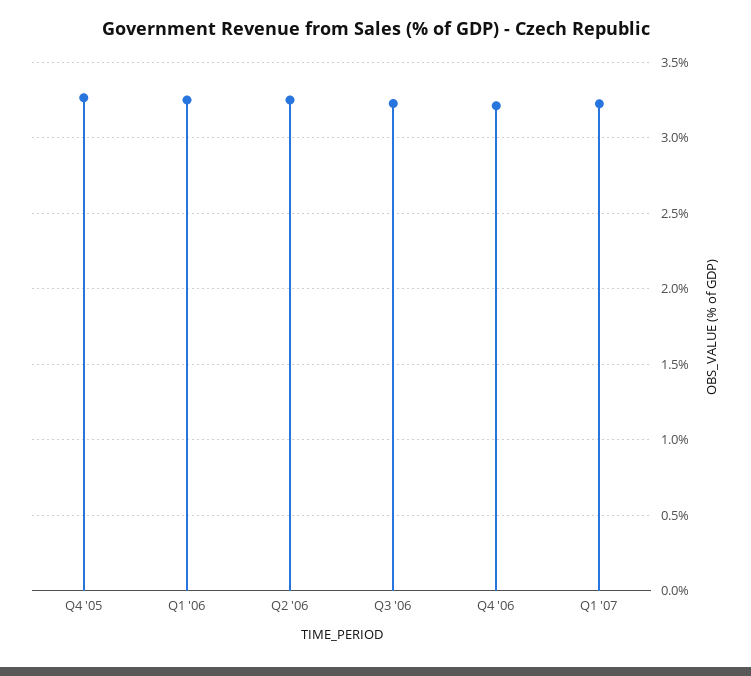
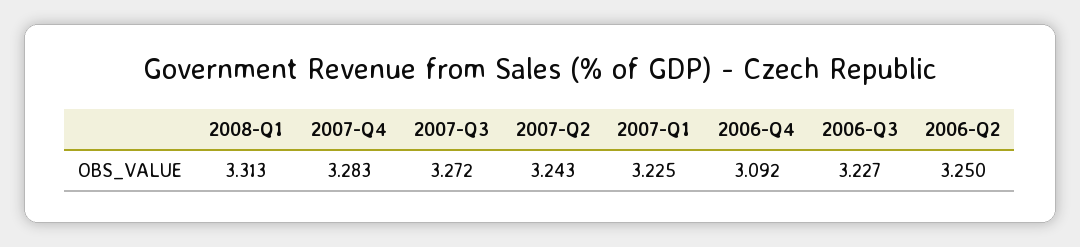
Q4 '05: 3.25 -> none
Q1 '06: 3.25 -> none
Q4 '06: 3.2 -> 3.092
2008-Q1: none -> 3.313
2007-Q4: none -> 3.283
2007-Q3: none -> 3.272
2007-Q2: none -> 3.243

